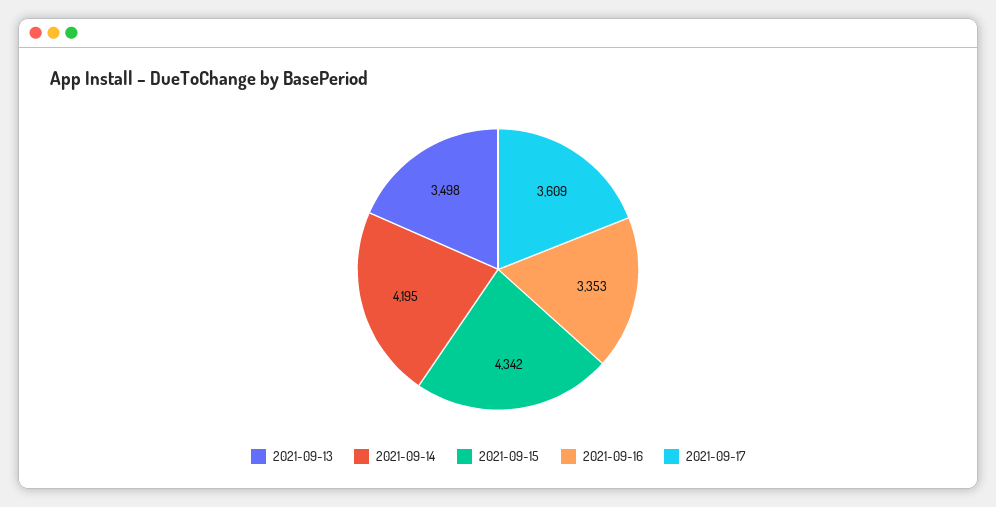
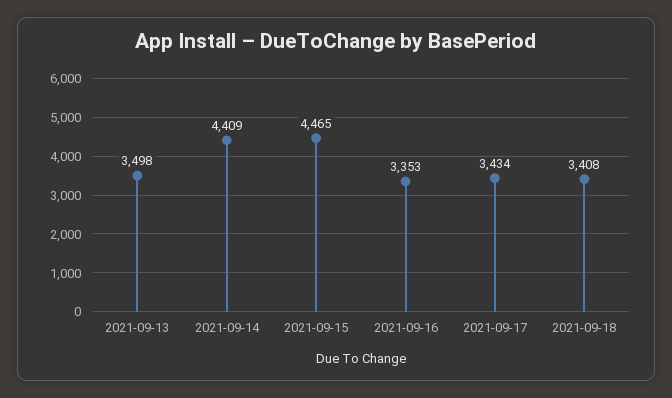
2021-09-14: 4195 -> 4409
2021-09-15: 4342 -> 4465
2021-09-17: 3609 -> 3434
2021-09-18: none -> 3408

